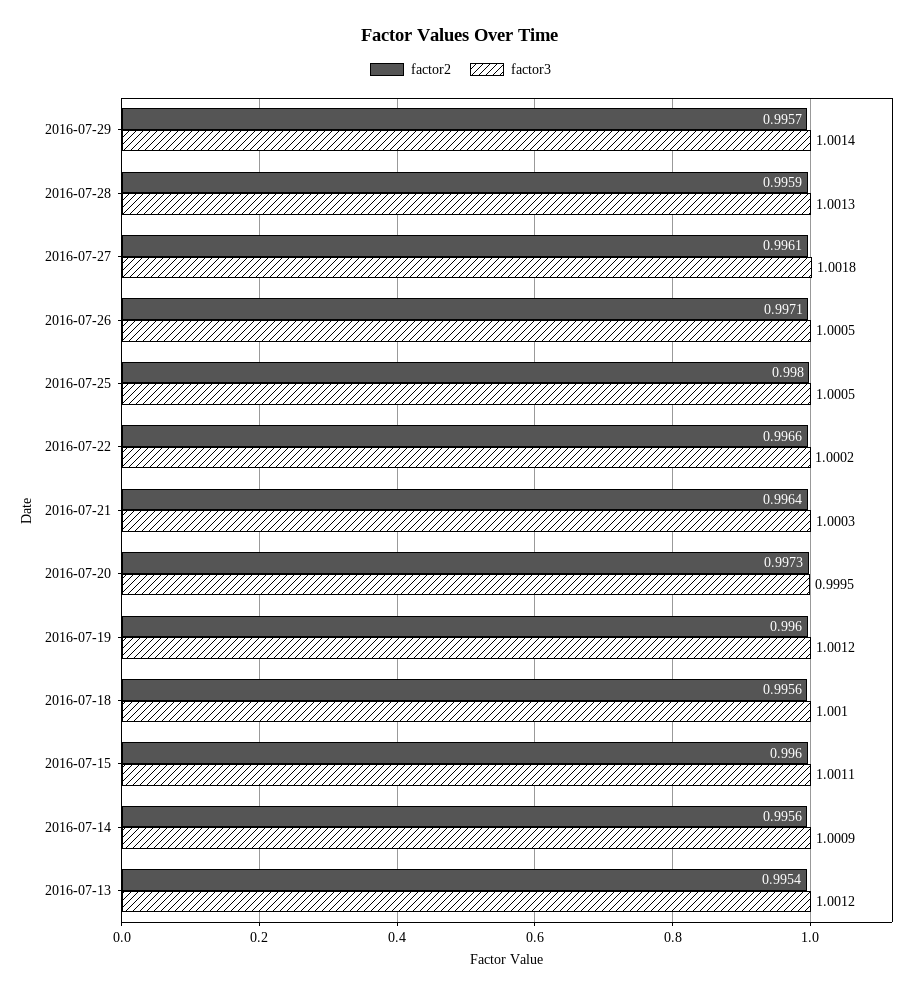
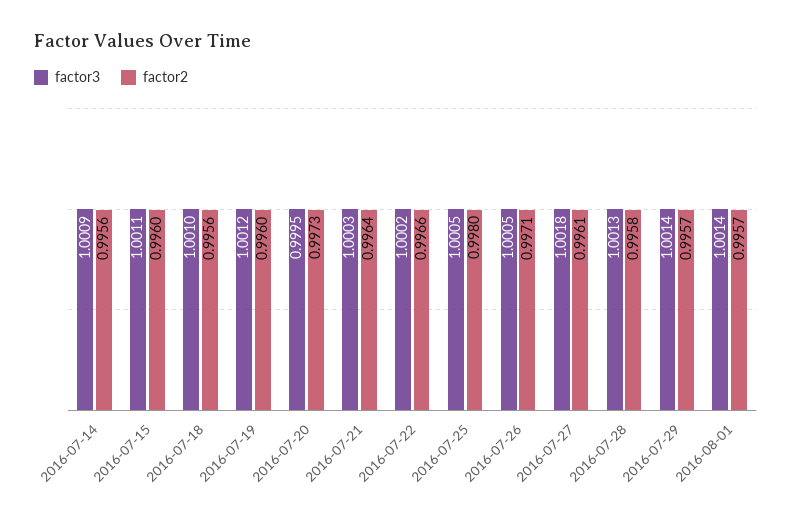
factor2, 2016-07-28: 0.9959 -> 0.9958
factor2, 2016-07-13: 0.9954 -> none
factor3, 2016-07-13: 1.0012 -> none
factor3, 2016-08-01: none -> 1.0014
factor2, 2016-08-01: none -> 0.9957

